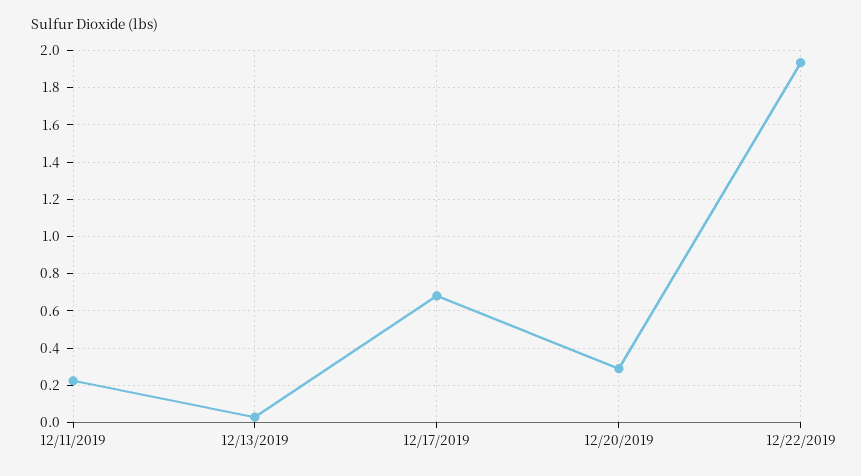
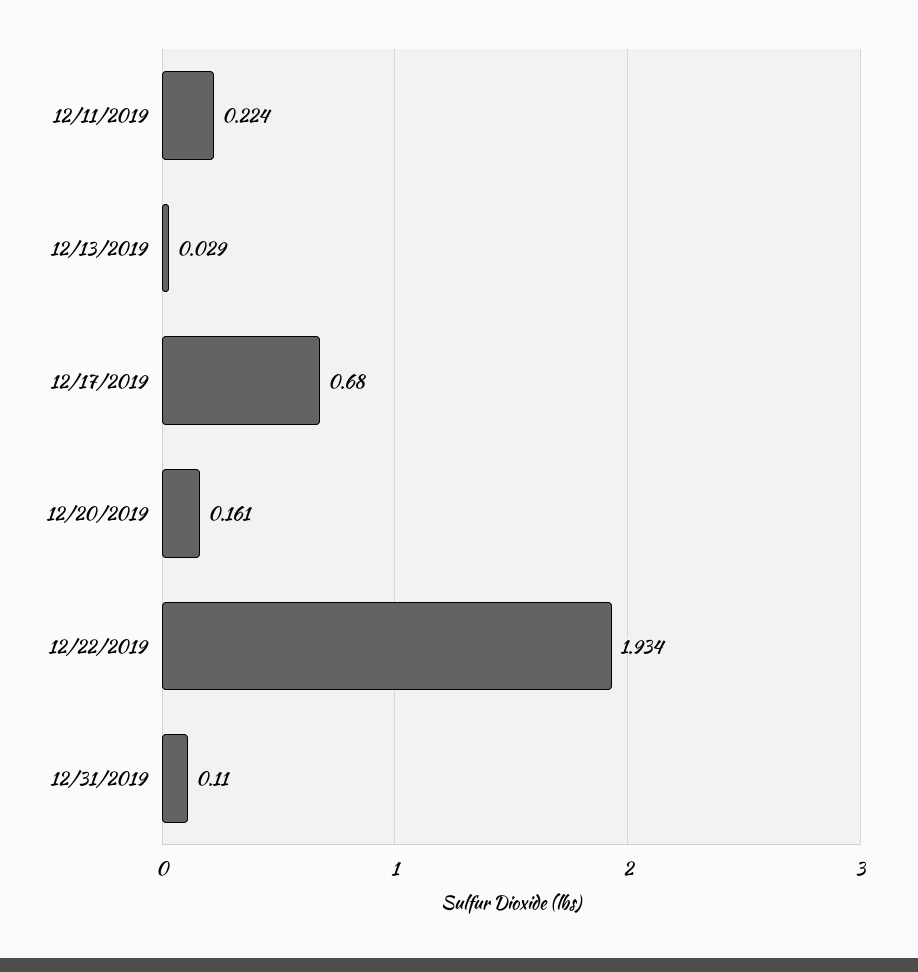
12/20/2019: 0.3 -> 0.161
12/31/2019: none -> 0.11

